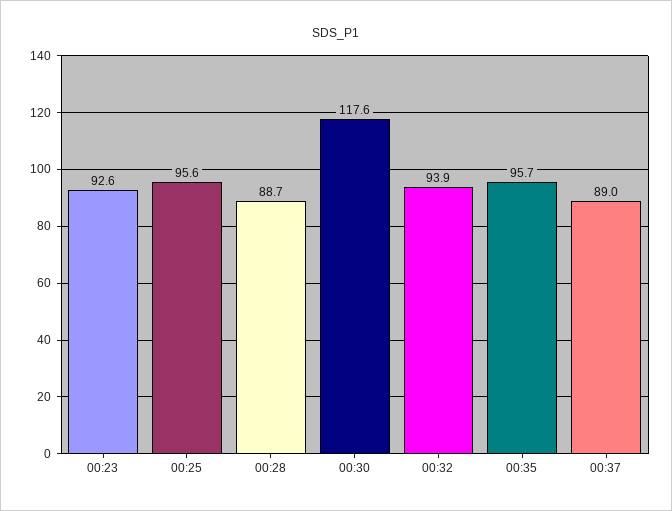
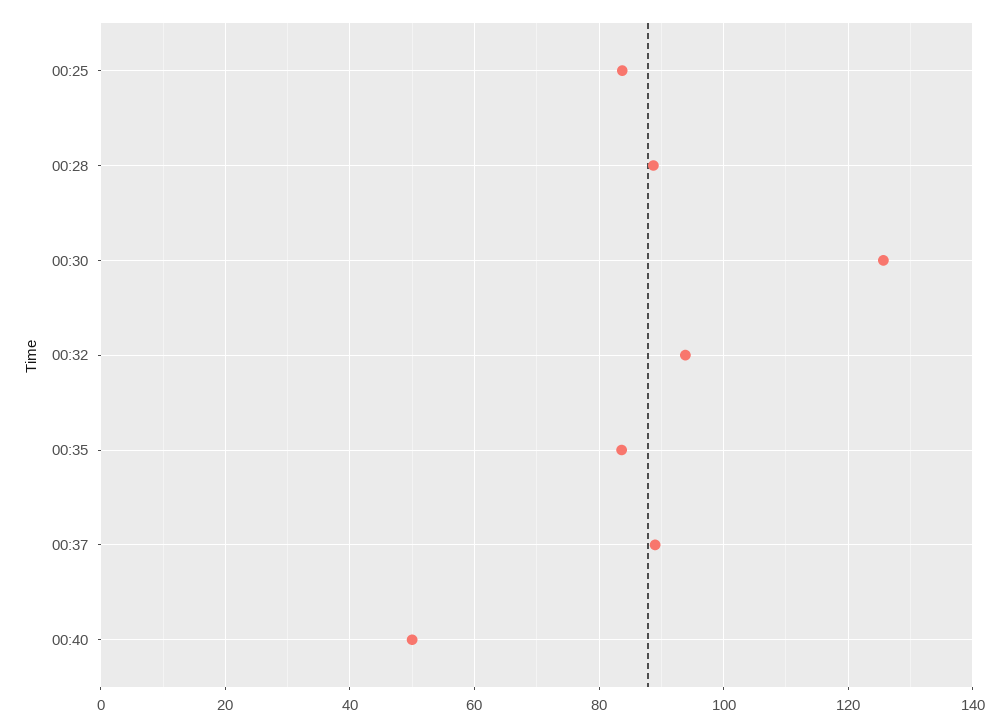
00:23: 92.6 -> none
00:25: 95.6 -> 84
00:30: 117.6 -> 126
00:35: 95.7 -> 84
00:40: none -> 50

